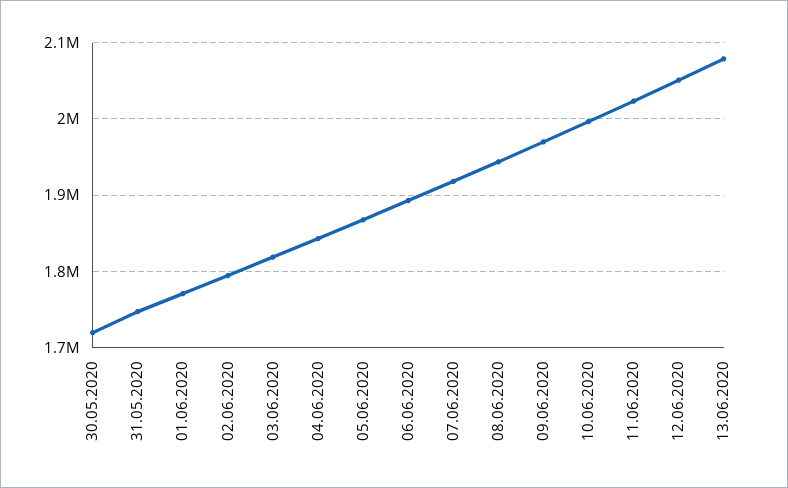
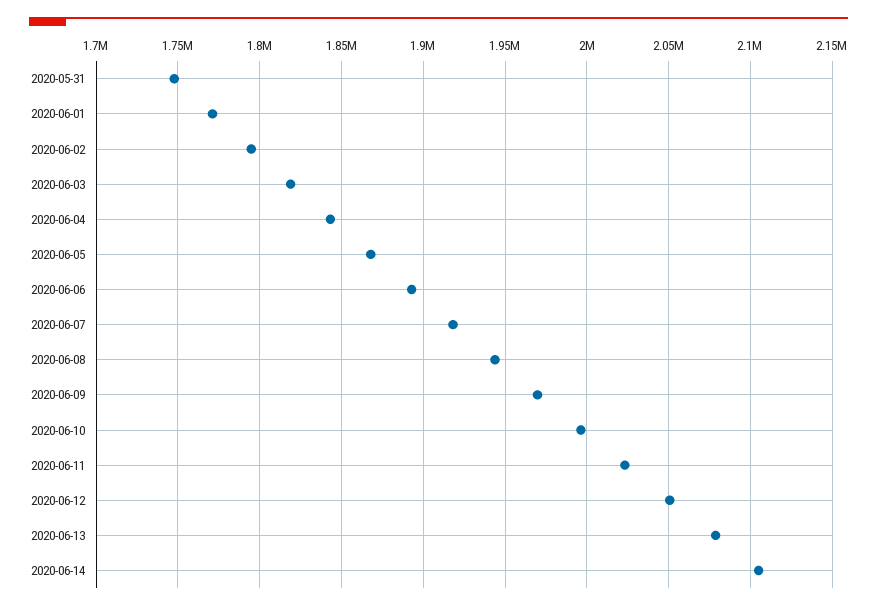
30.05.2020: 1720000 -> none
2020-06-14: none -> 2105000

